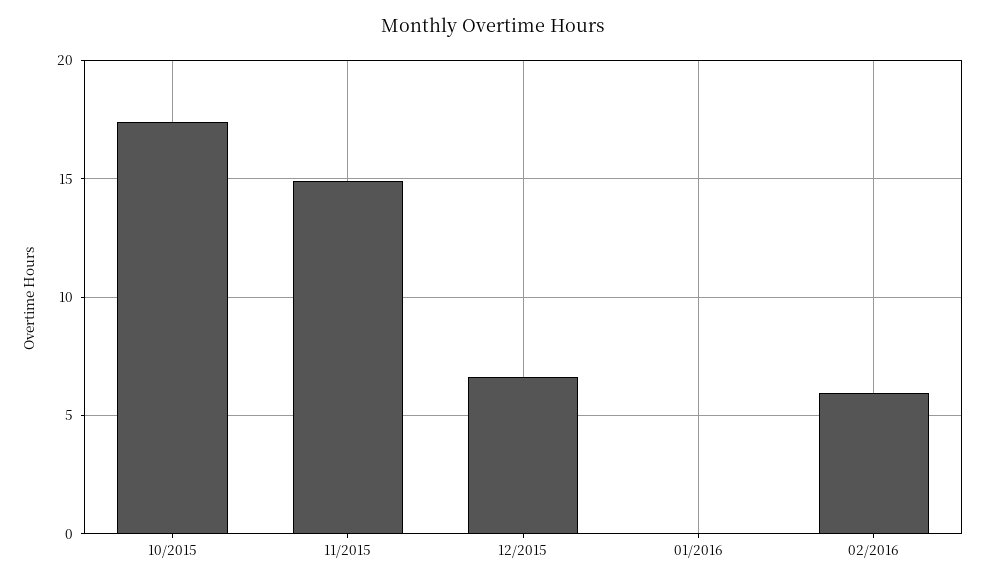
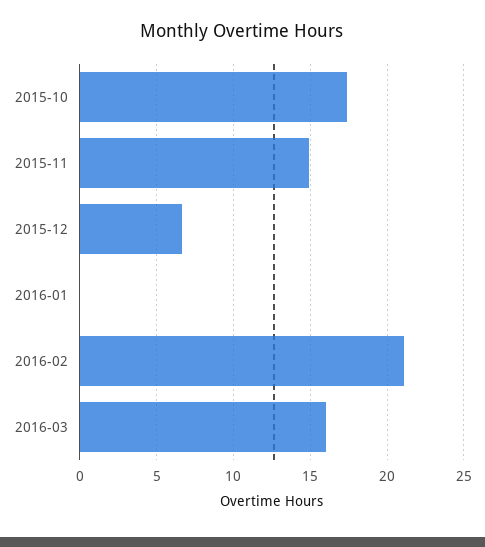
02/2016: 6 -> 21
2016-03: none -> 16

